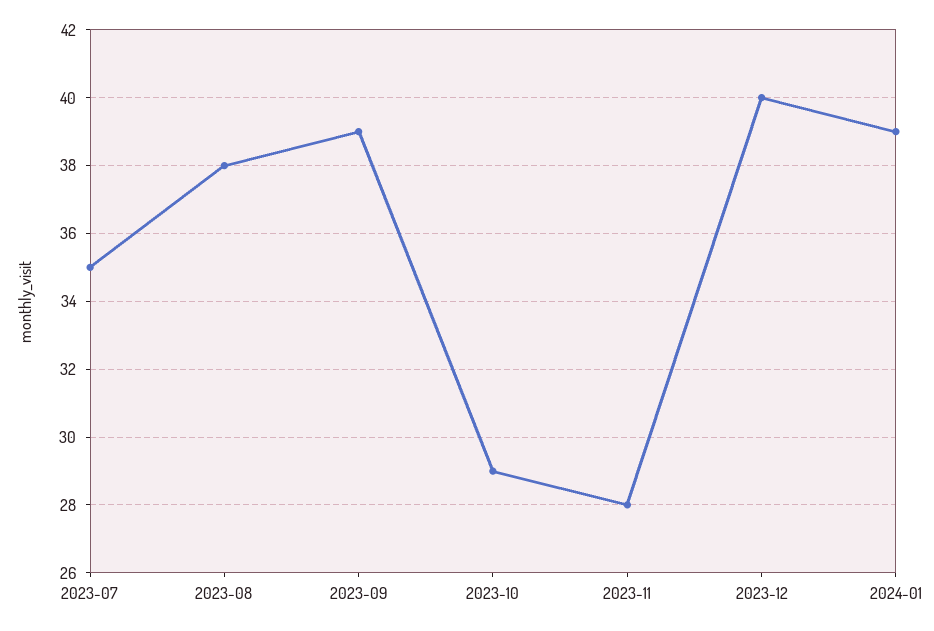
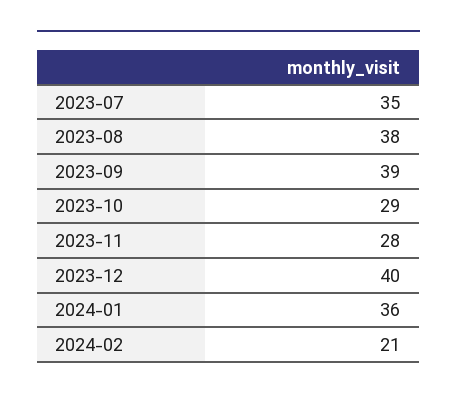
2024-01: 39 -> 36
2024-02: none -> 21

